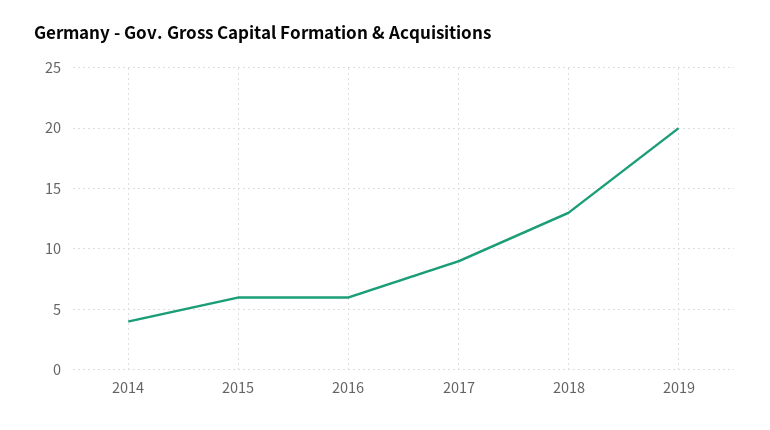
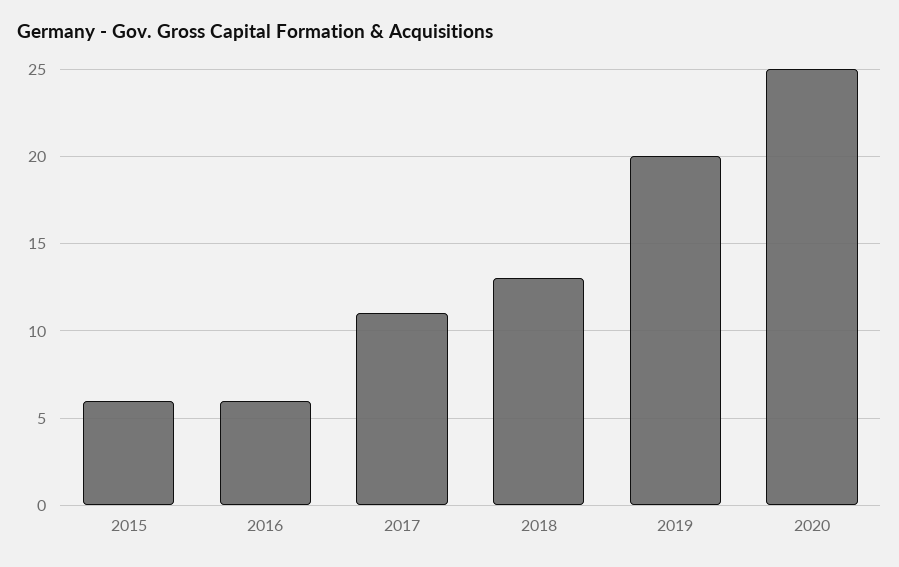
2014: 4 -> none
2017: 9 -> 11
2020: none -> 25

